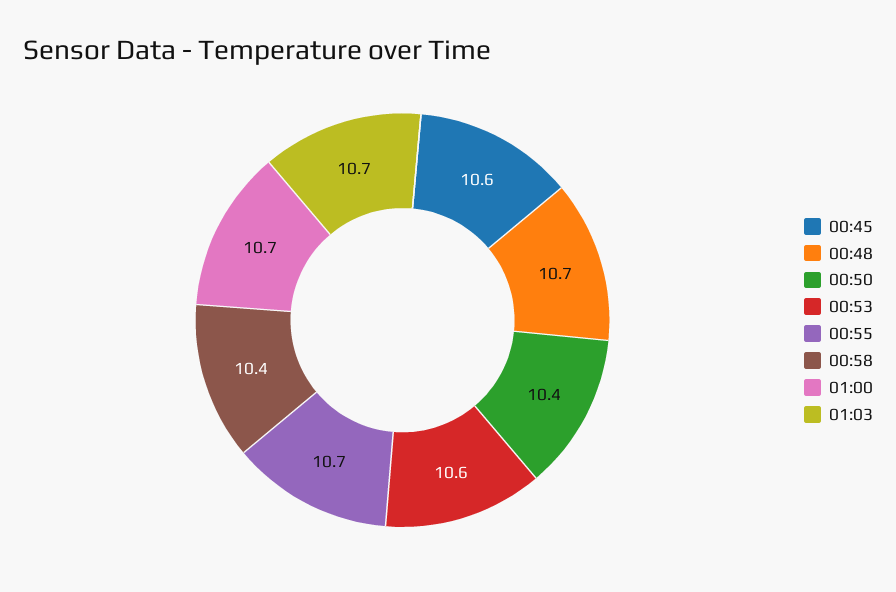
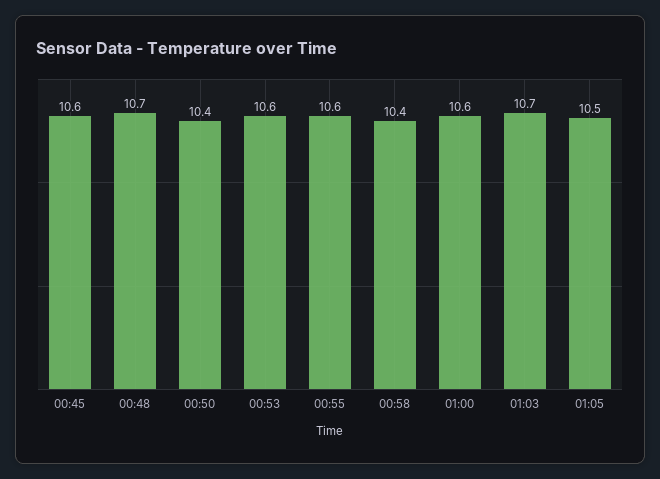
00:55: 10.7 -> 10.6
01:00: 10.7 -> 10.6
01:05: none -> 10.5

